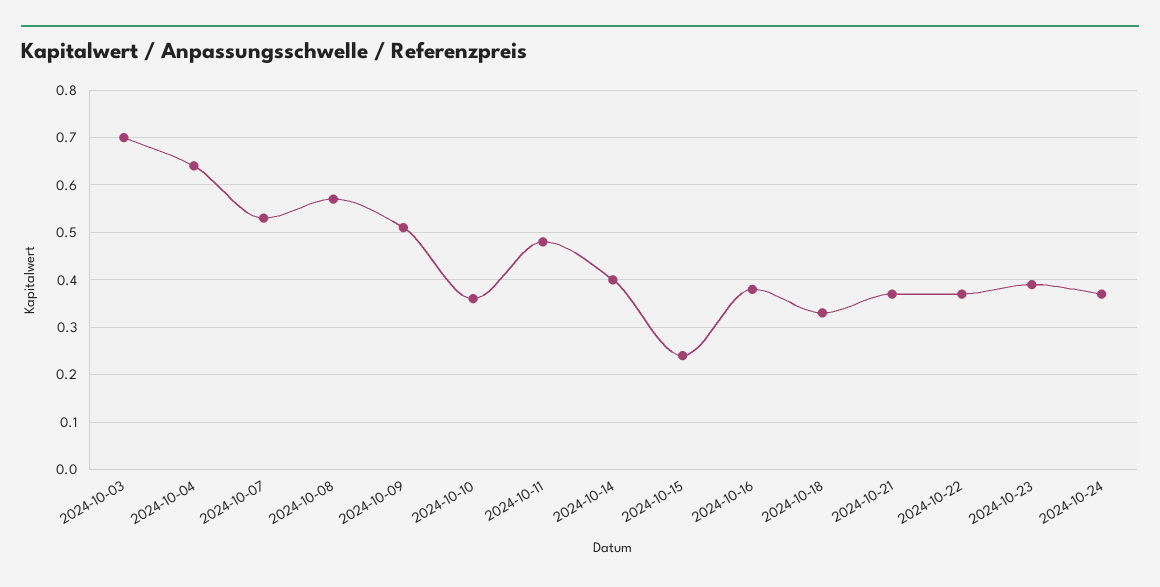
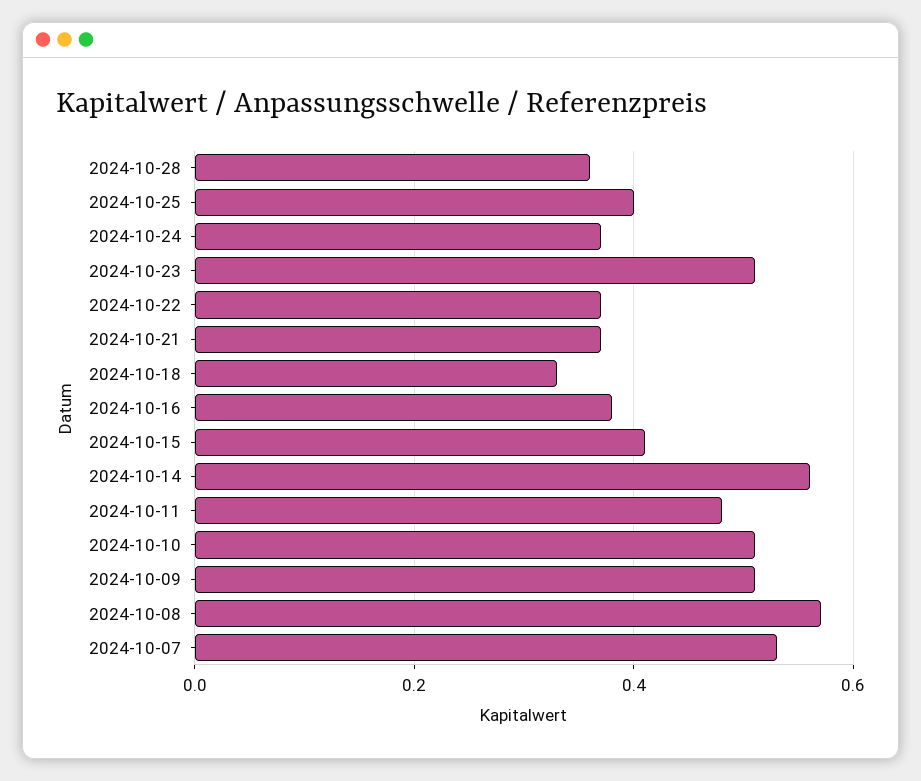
2024-10-03: 0.7 -> none
2024-10-04: 0.65 -> none
2024-10-10: 0.35 -> 0.5
2024-10-14: 0.4 -> 0.55
2024-10-15: 0.25 -> 0.4
2024-10-23: 0.4 -> 0.5
2024-10-28: none -> 0.35
2024-10-25: none -> 0.4

